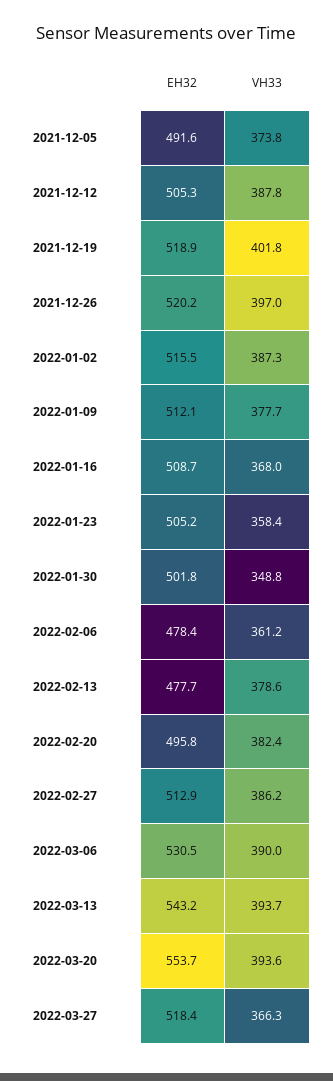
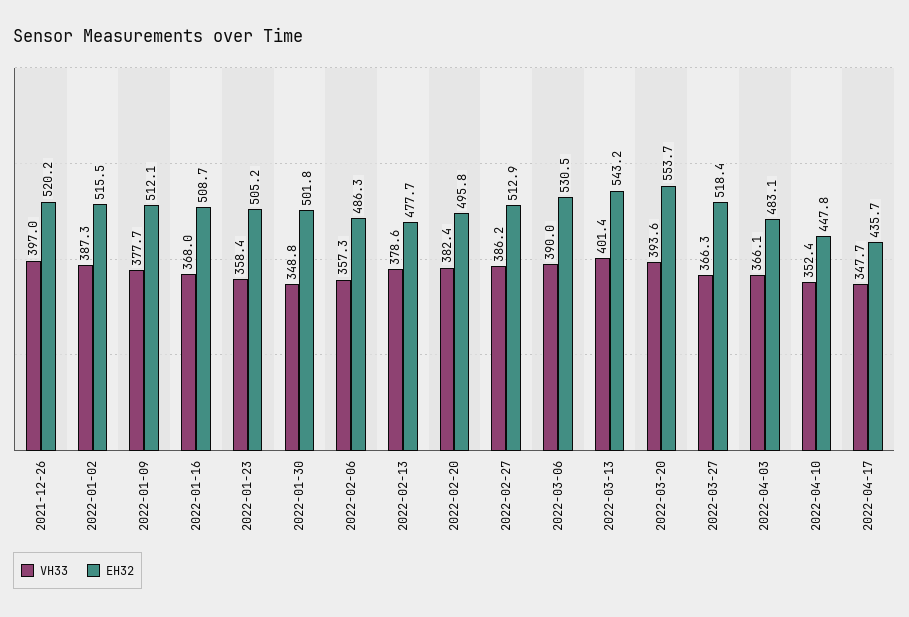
EH32, 2021-12-05: 491.6 -> none
VH33, 2021-12-05: 373.8 -> none
EH32, 2021-12-12: 505.3 -> none
VH33, 2021-12-12: 387.8 -> none
EH32, 2021-12-19: 518.9 -> none
VH33, 2021-12-19: 401.8 -> none
EH32, 2022-02-06: 478.4 -> 486.3
VH33, 2022-02-06: 361.2 -> 357.3
VH33, 2022-03-13: 393.7 -> 401.4
VH33, 2022-04-03: none -> 366.1
EH32, 2022-04-03: none -> 483.1
VH33, 2022-04-10: none -> 352.4
EH32, 2022-04-10: none -> 447.8
VH33, 2022-04-17: none -> 347.7
EH32, 2022-04-17: none -> 435.7

